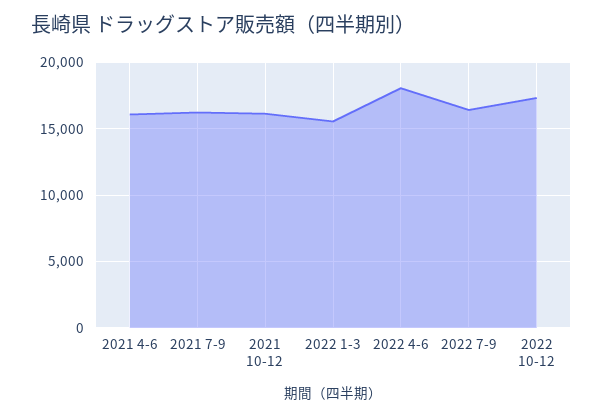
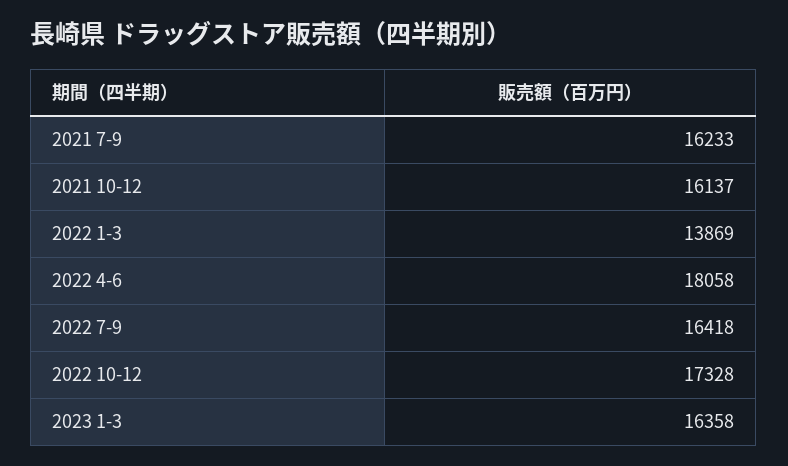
2021 4-6: 16000 -> none
2022 1-3: 15500 -> 13869
2023 1-3: none -> 16358

